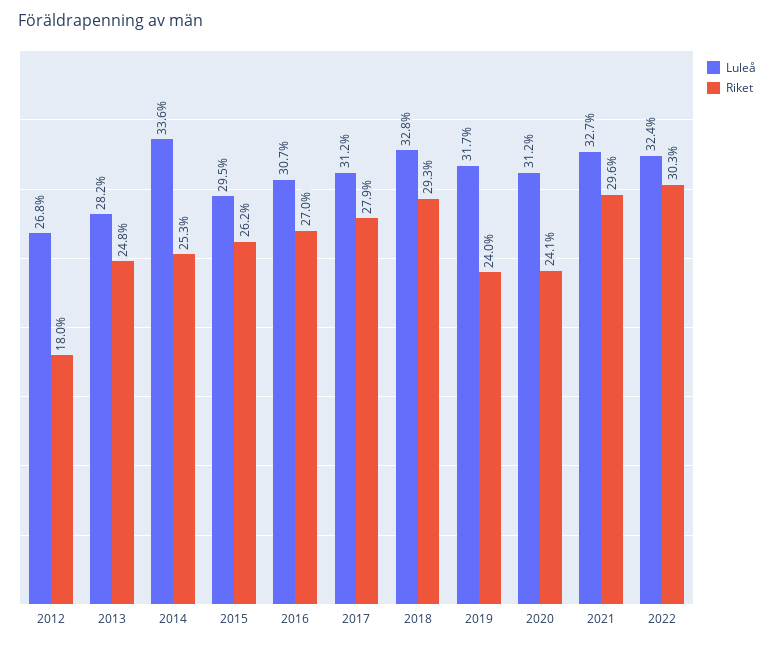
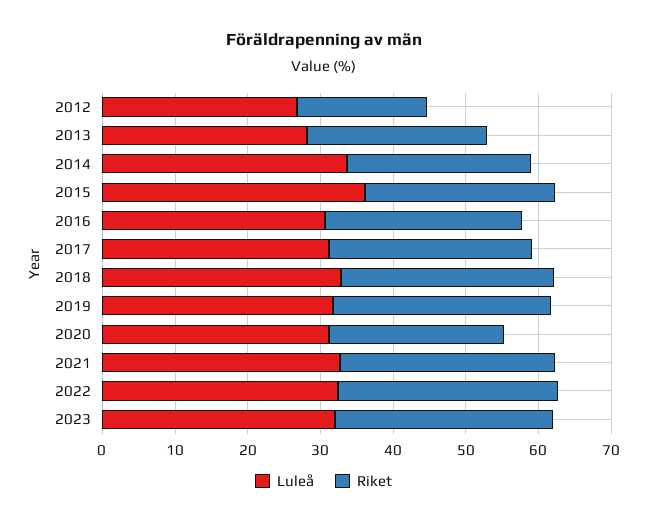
Luleå, 2015: 29.5 -> 36
Riket, 2019: 24 -> 30
Luleå, 2023: none -> 32
Riket, 2023: none -> 30

